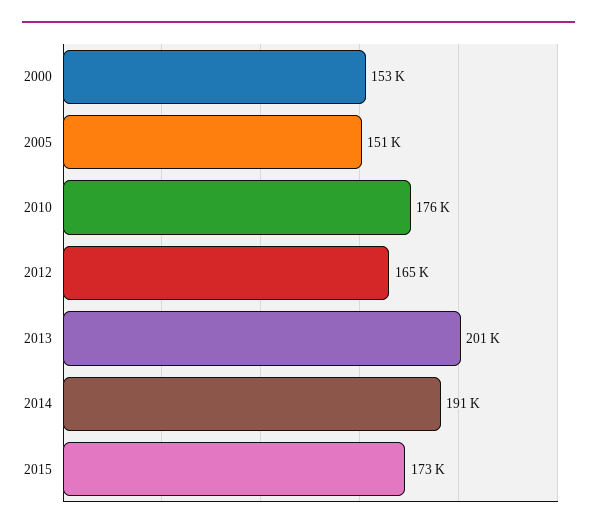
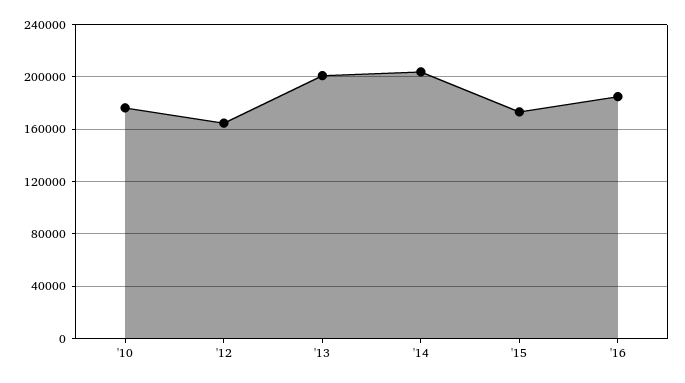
2000: 153000 -> none
2005: 151000 -> none
2014: 191000 -> 205000
'16: none -> 185000

